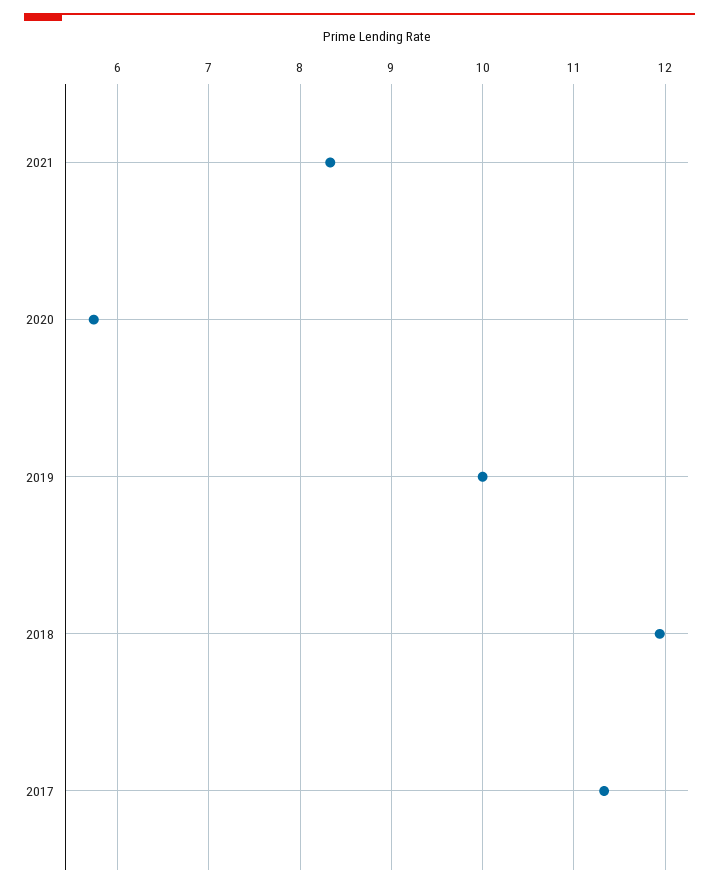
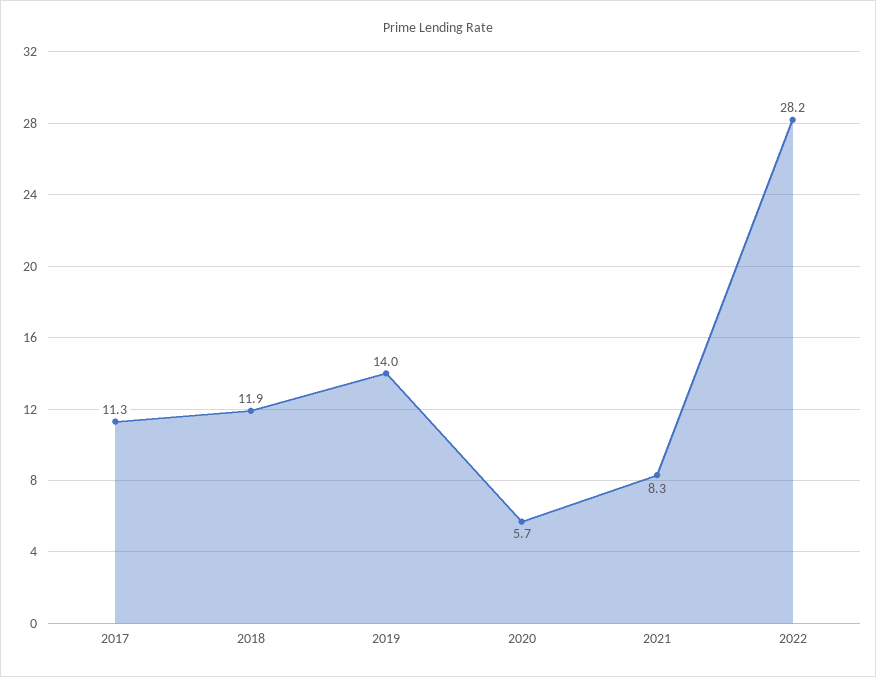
2019: 10 -> 14
2022: none -> 28.2

